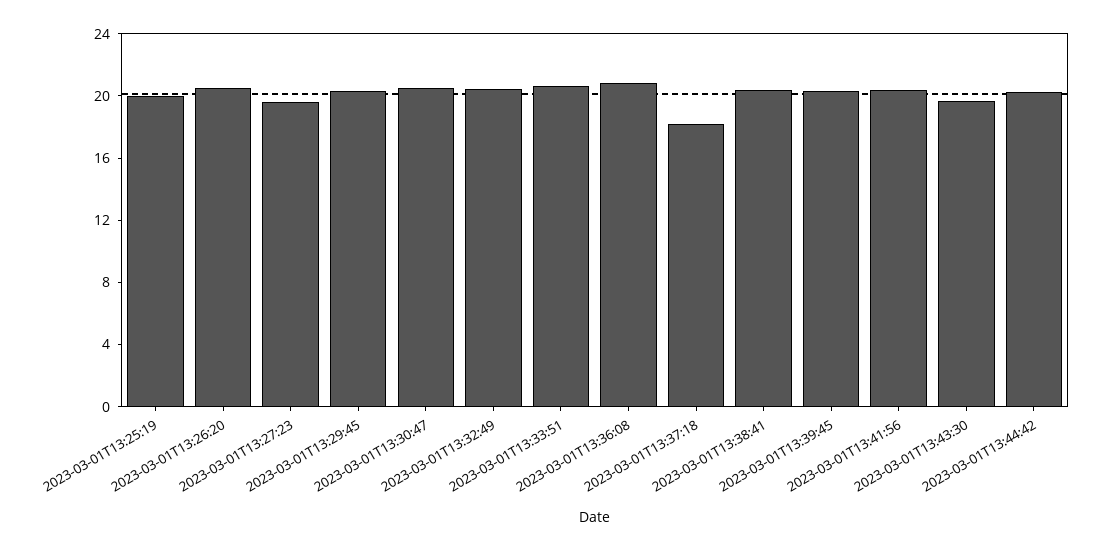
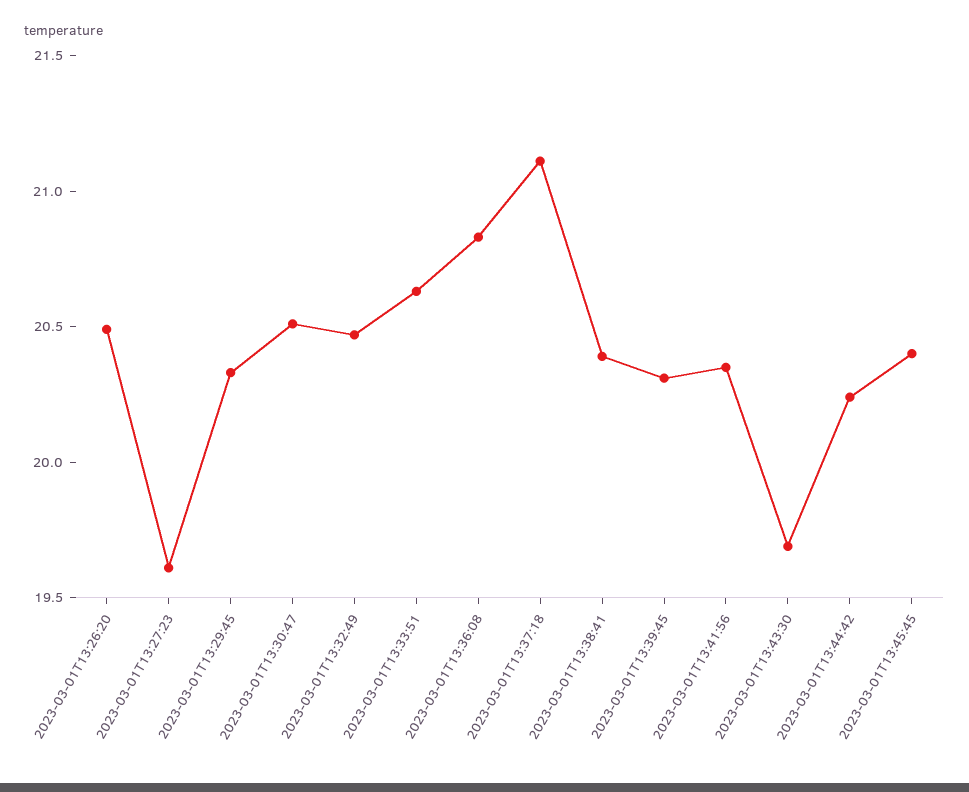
2023-03-01T13:25:19: 20 -> none
2023-03-01T13:37:18: 18 -> 21.1
2023-03-01T13:45:45: none -> 20.4

